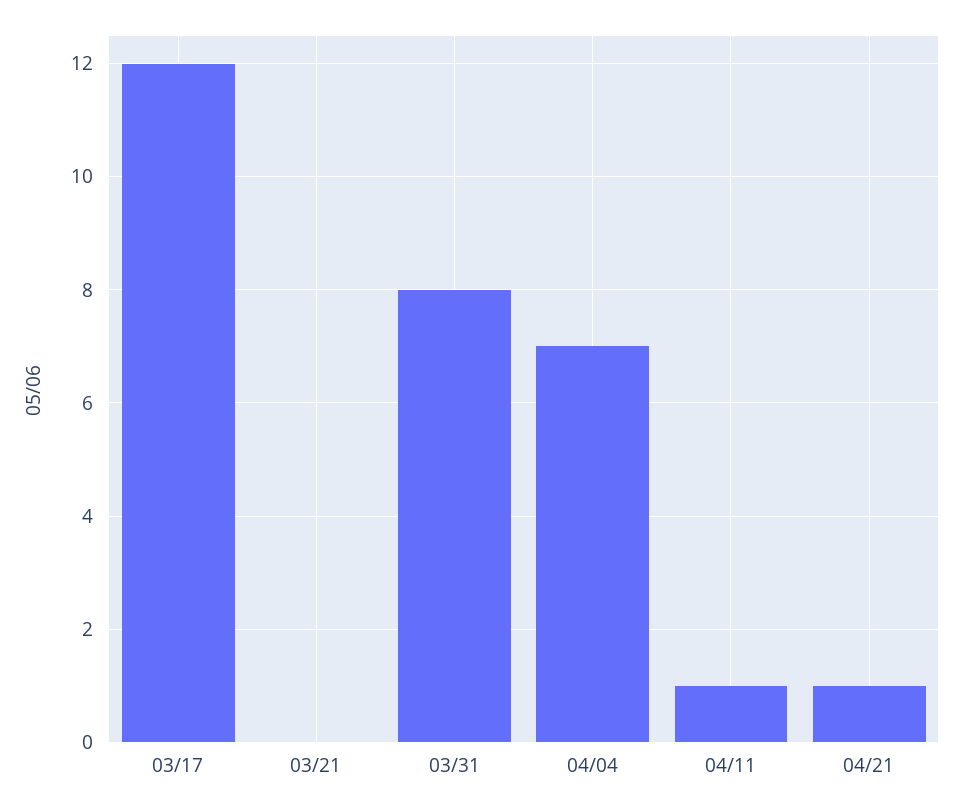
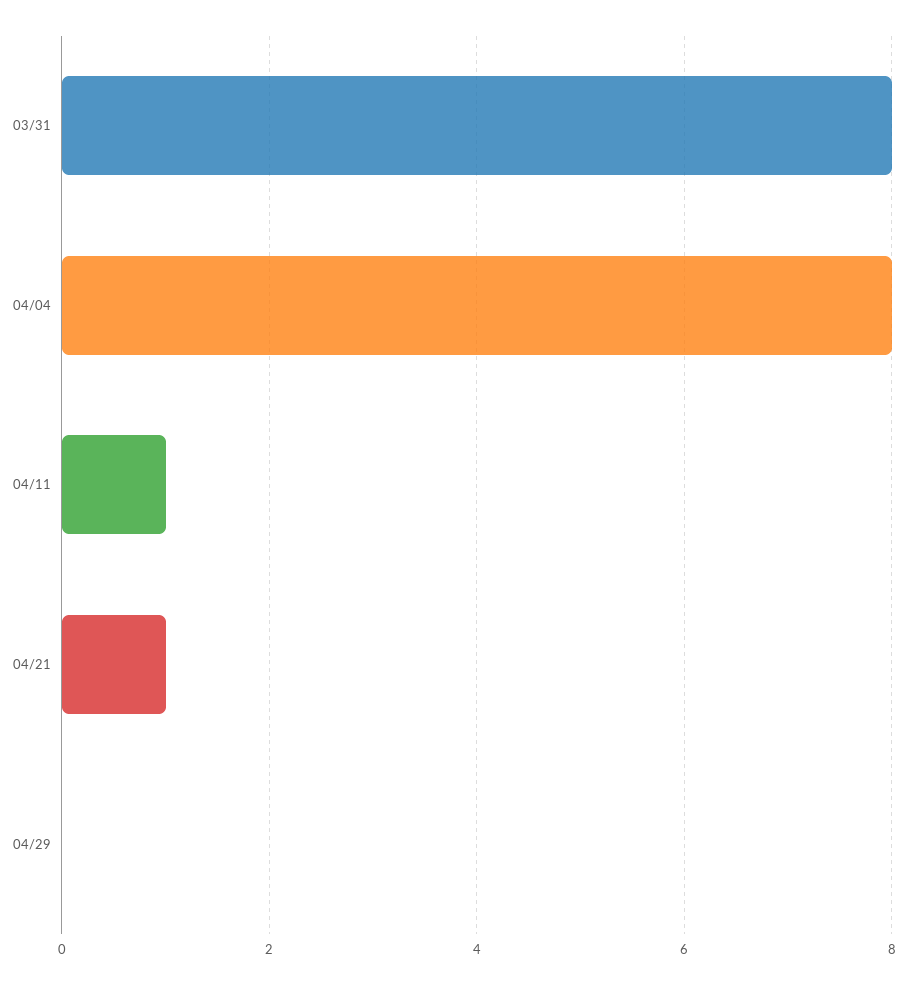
03/17: 12 -> none
03/21: 0 -> none
04/04: 7 -> 8
04/29: none -> 0

